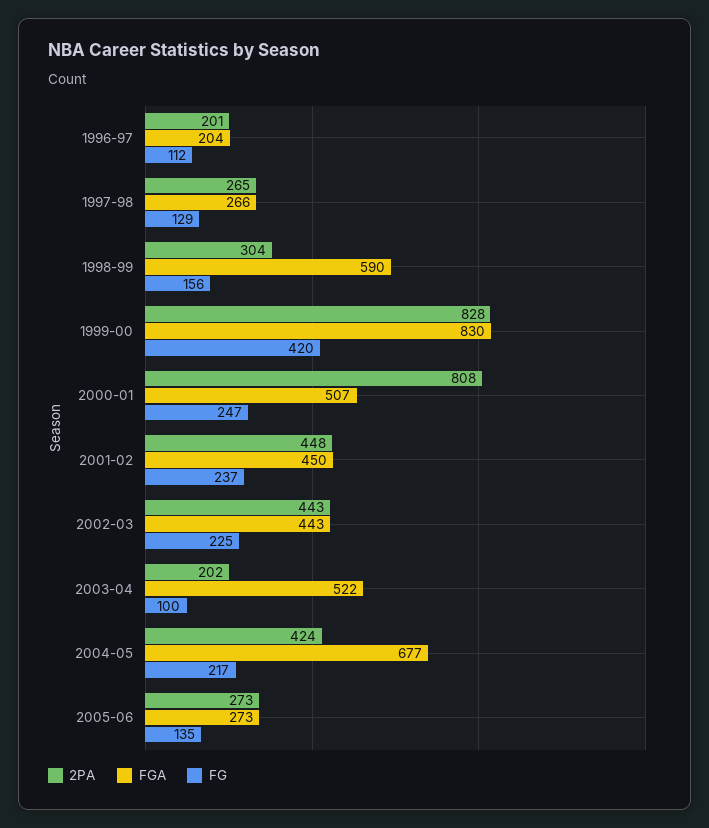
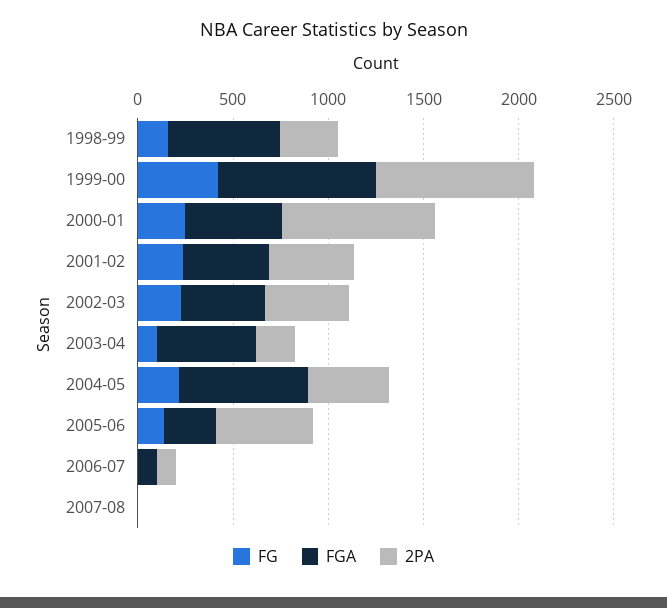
2PA, 1996-97: 201 -> none
FGA, 1996-97: 204 -> none
FG, 1996-97: 112 -> none
2PA, 1997-98: 265 -> none
FGA, 1997-98: 266 -> none
FG, 1997-98: 129 -> none
2PA, 2005-06: 273 -> 500
FG, 2006-07: none -> 0
FGA, 2006-07: none -> 100
2PA, 2006-07: none -> 100
FG, 2007-08: none -> 0
FGA, 2007-08: none -> 0
2PA, 2007-08: none -> 0

